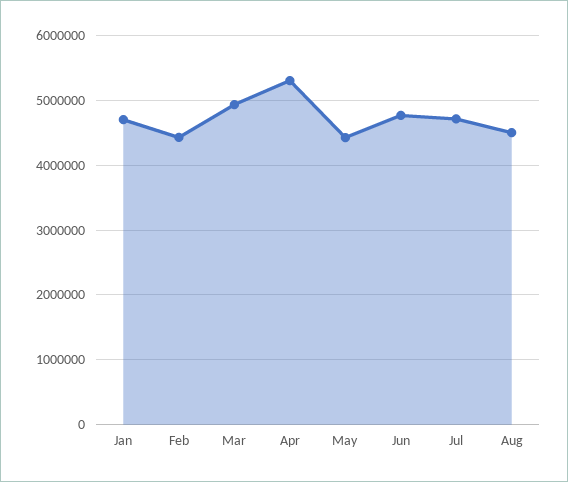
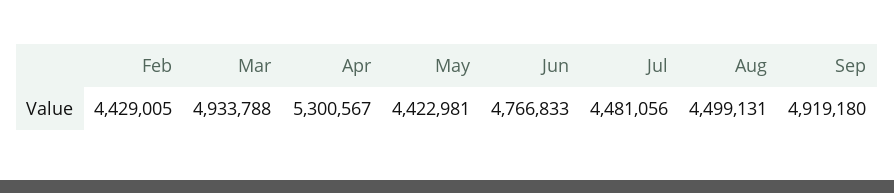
Jan: 4700000 -> none
Jul: 4700000 -> 4481056
Sep: none -> 4919180

